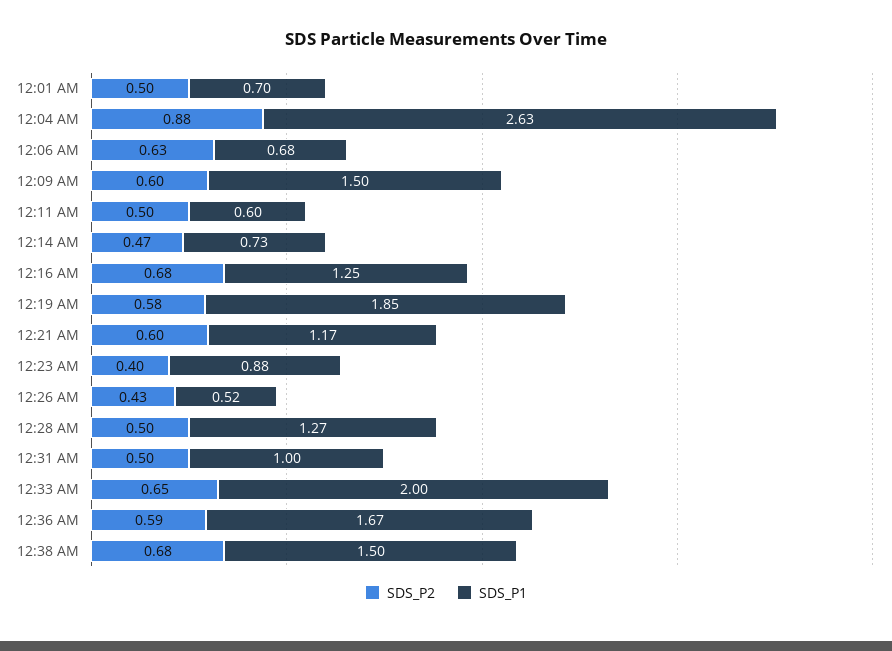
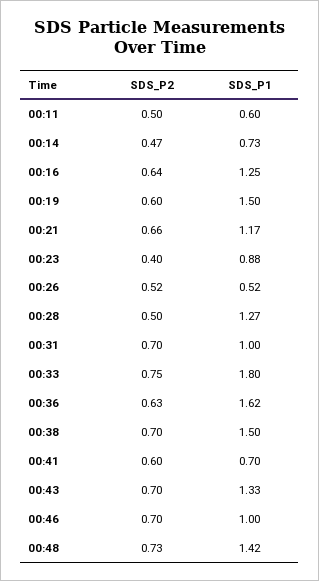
SDS_P2, 12:01 AM: 0.5 -> none
SDS_P1, 12:01 AM: 0.7 -> none
SDS_P2, 12:04 AM: 0.88 -> none
SDS_P1, 12:04 AM: 2.63 -> none
SDS_P2, 12:06 AM: 0.63 -> none
SDS_P1, 12:06 AM: 0.68 -> none
SDS_P2, 12:09 AM: 0.6 -> none
SDS_P1, 12:09 AM: 1.5 -> none
SDS_P2, 12:16 AM: 0.68 -> 0.64
SDS_P2, 12:19 AM: 0.58 -> 0.6
SDS_P1, 12:19 AM: 1.85 -> 1.5
SDS_P2, 12:21 AM: 0.6 -> 0.66
SDS_P2, 12:26 AM: 0.43 -> 0.52
SDS_P2, 12:31 AM: 0.5 -> 0.7
SDS_P2, 12:33 AM: 0.65 -> 0.75
SDS_P1, 12:33 AM: 2 -> 1.8
SDS_P2, 12:36 AM: 0.59 -> 0.63
SDS_P1, 12:36 AM: 1.67 -> 1.62
SDS_P2, 12:38 AM: 0.68 -> 0.7
SDS_P2, 00:41: none -> 0.6
SDS_P1, 00:41: none -> 0.7
SDS_P2, 00:43: none -> 0.7
SDS_P1, 00:43: none -> 1.33
SDS_P2, 00:46: none -> 0.7
SDS_P1, 00:46: none -> 1
SDS_P2, 00:48: none -> 0.73
SDS_P1, 00:48: none -> 1.42

